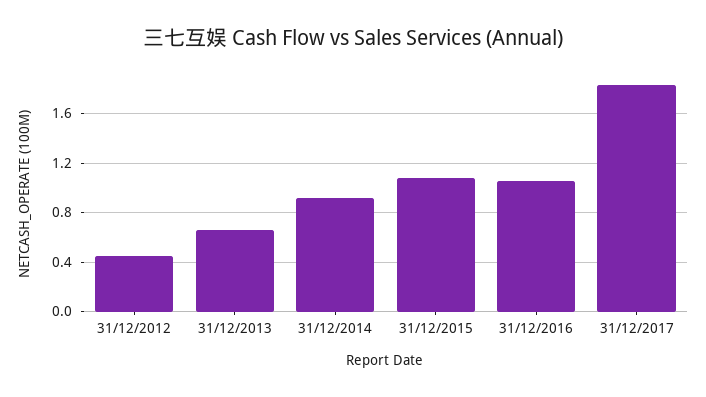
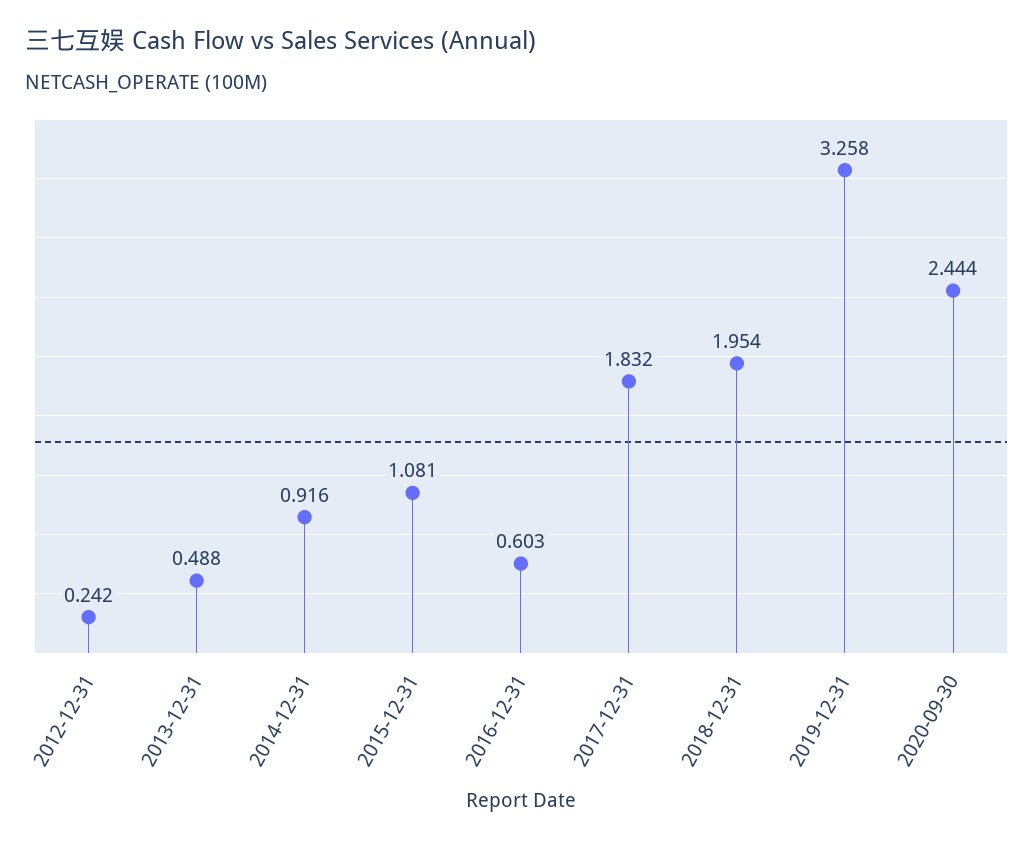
31/12/2012: 0.45 -> 0.242
31/12/2013: 0.65 -> 0.488
31/12/2016: 1.05 -> 0.603
2018-12-31: none -> 1.954
2019-12-31: none -> 3.258
2020-09-30: none -> 2.444

